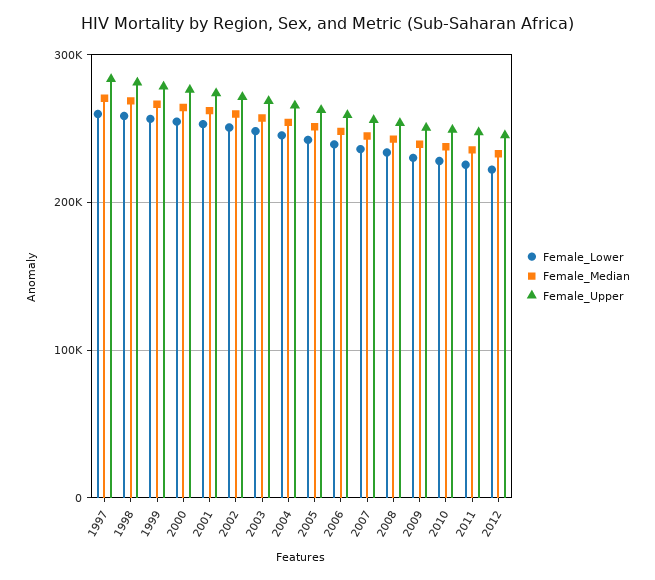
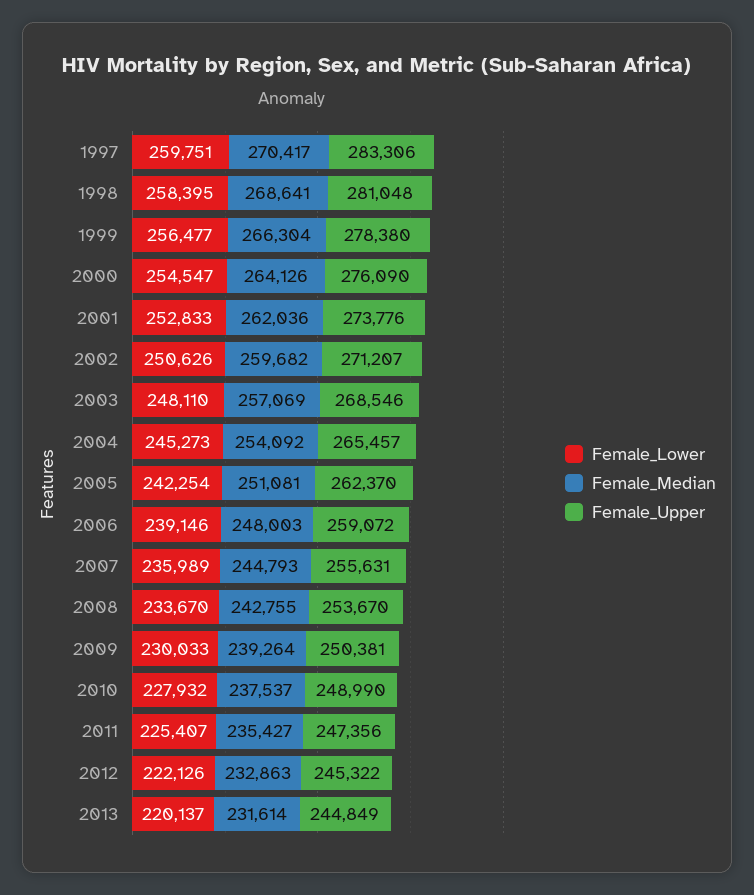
Female_Lower, 2013: none -> 220137
Female_Median, 2013: none -> 231614
Female_Upper, 2013: none -> 244849

